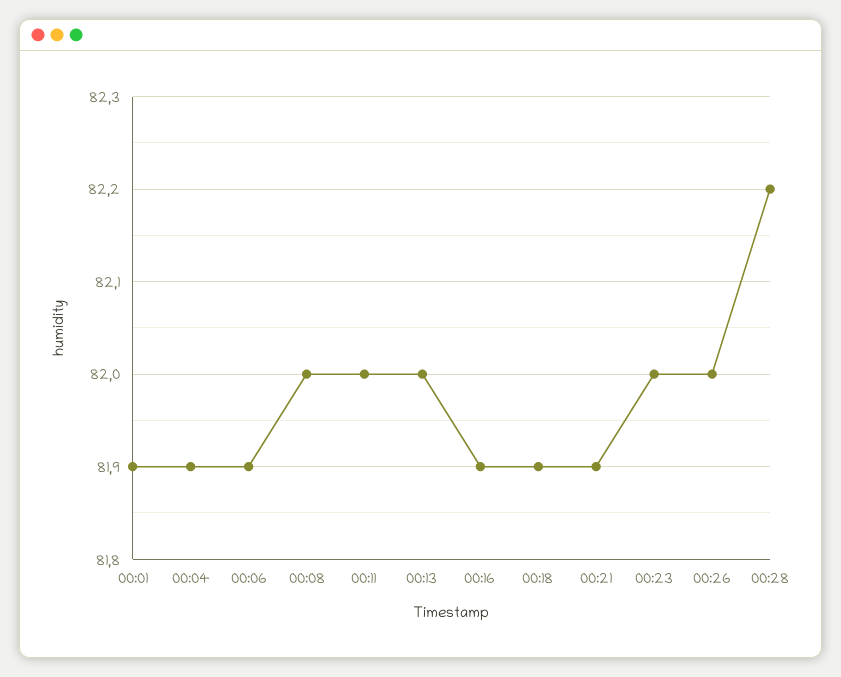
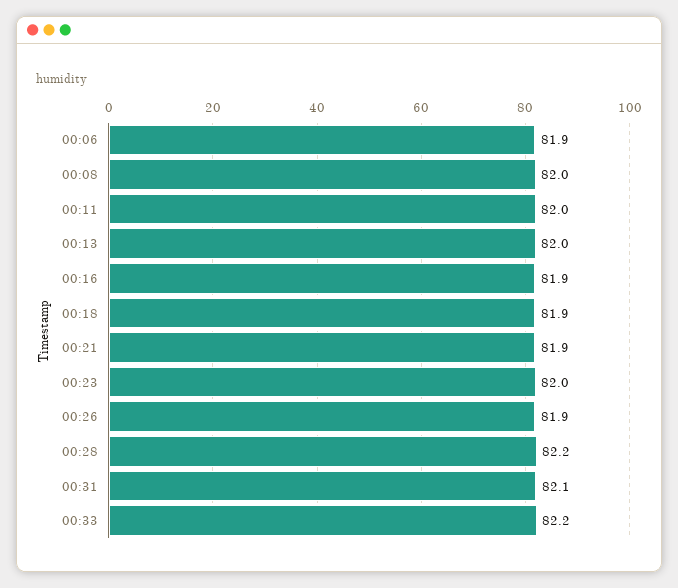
00:01: 81.9 -> none
00:04: 81.9 -> none
00:26: 82 -> 81.9
00:31: none -> 82.1
00:33: none -> 82.2

